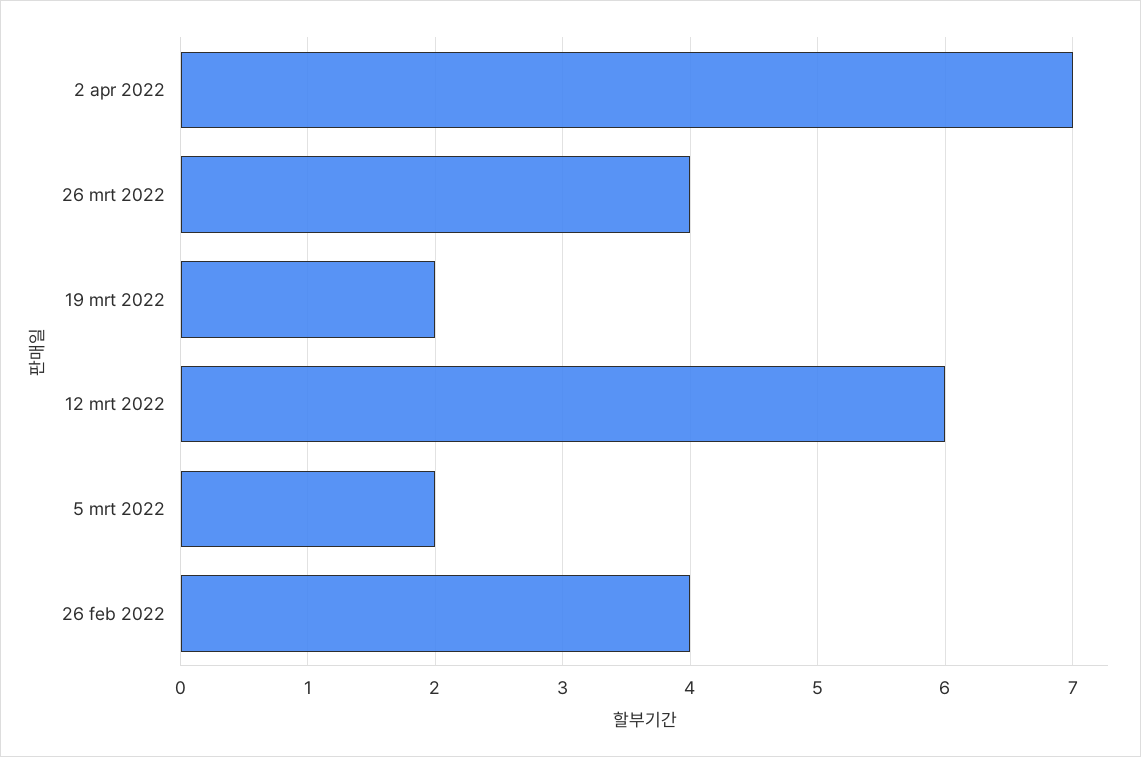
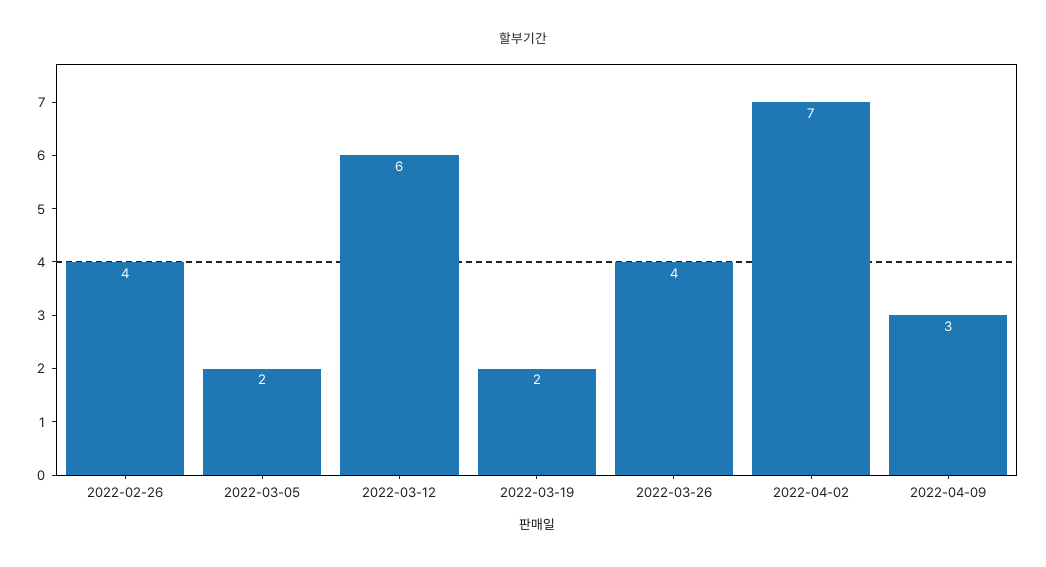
2022-04-09: none -> 3

